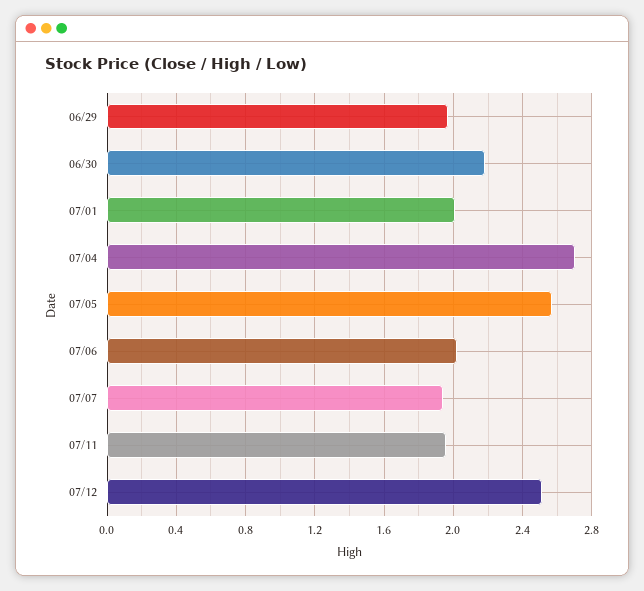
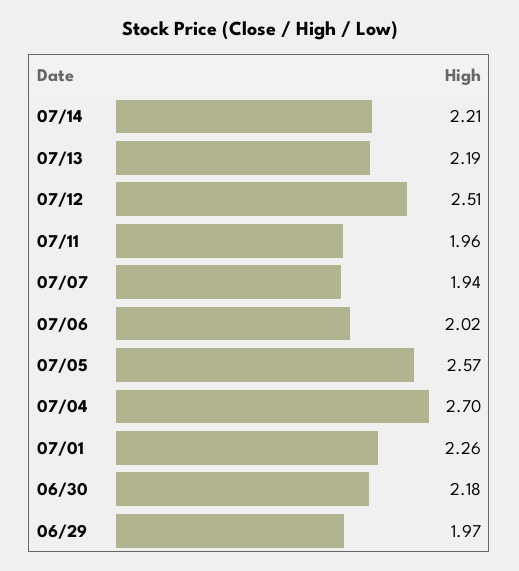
07/01: 2 -> 2.26
07/14: none -> 2.21
07/13: none -> 2.19

